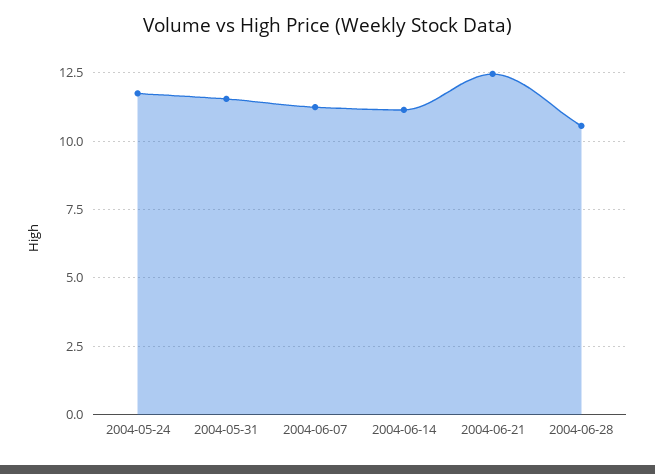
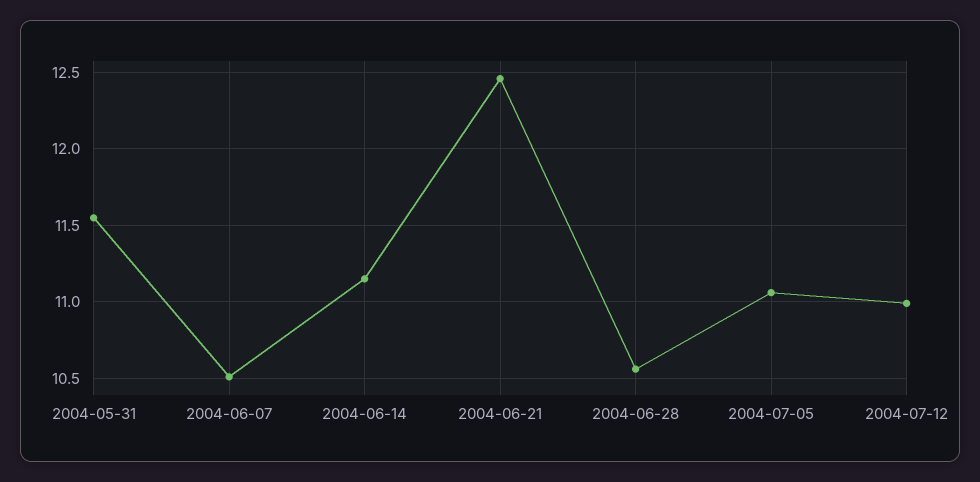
2004-05-24: 11.75 -> none
2004-06-07: 11.25 -> 10.5
2004-07-05: none -> 11.05
2004-07-12: none -> 11

